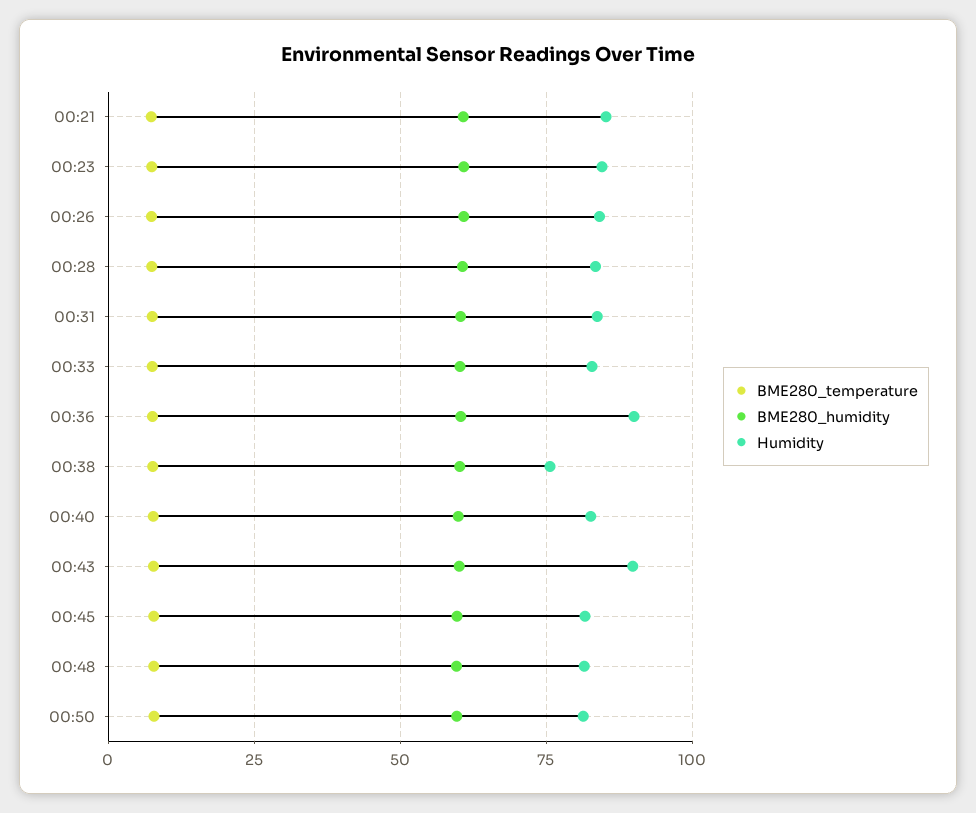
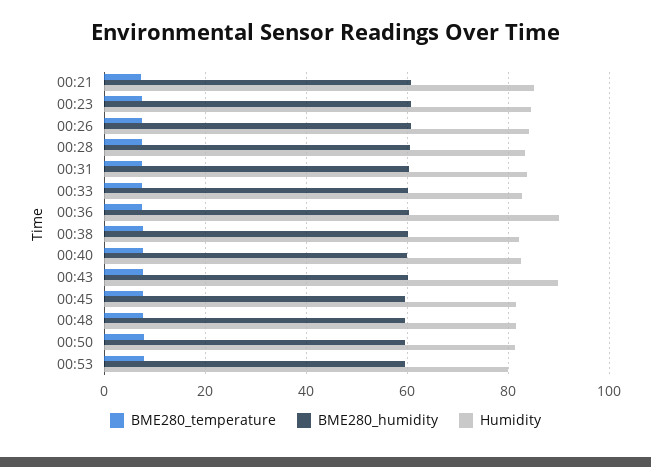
Humidity, 00:38: 75 -> 82
BME280_temperature, 00:53: none -> 8
BME280_humidity, 00:53: none -> 60
Humidity, 00:53: none -> 80

